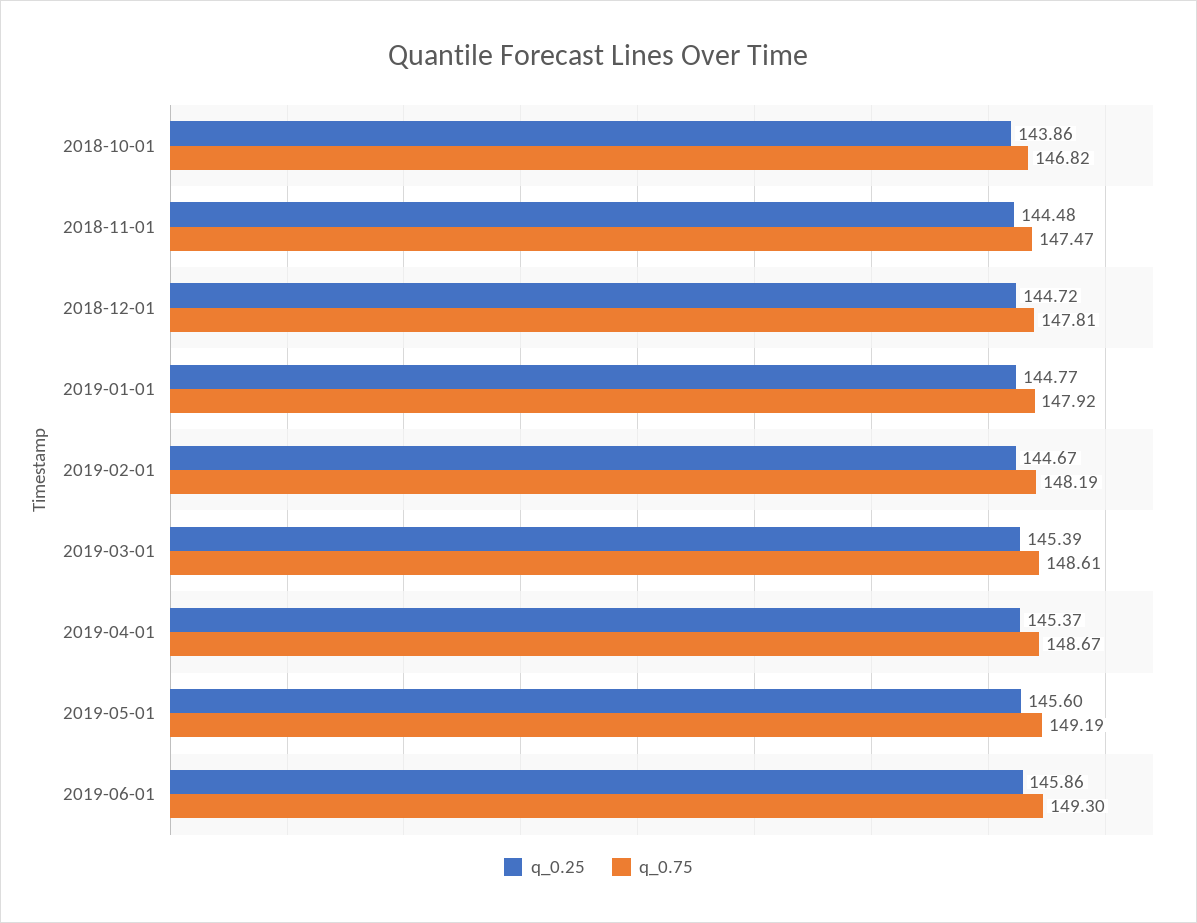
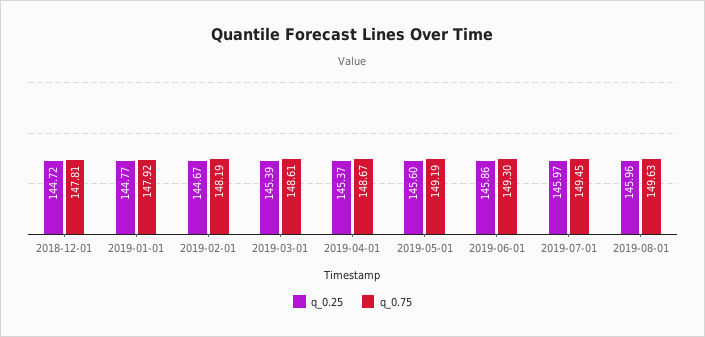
q_0.25, 2018-10-01: 143.86 -> none
q_0.75, 2018-10-01: 146.82 -> none
q_0.25, 2018-11-01: 144.48 -> none
q_0.75, 2018-11-01: 147.47 -> none
q_0.25, 2019-07-01: none -> 145.97
q_0.75, 2019-07-01: none -> 149.45
q_0.25, 2019-08-01: none -> 145.96
q_0.75, 2019-08-01: none -> 149.63

